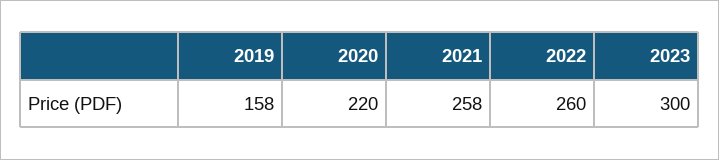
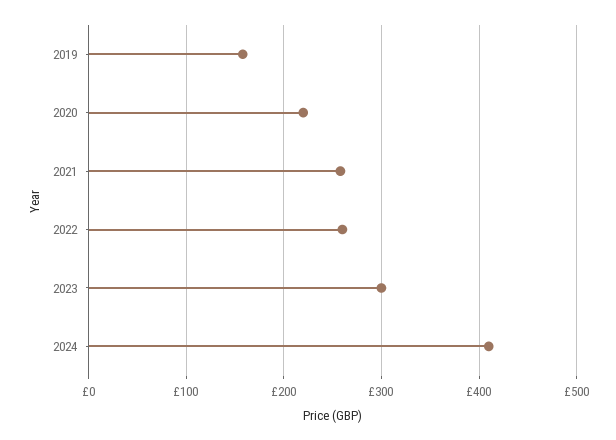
2024: none -> 410

